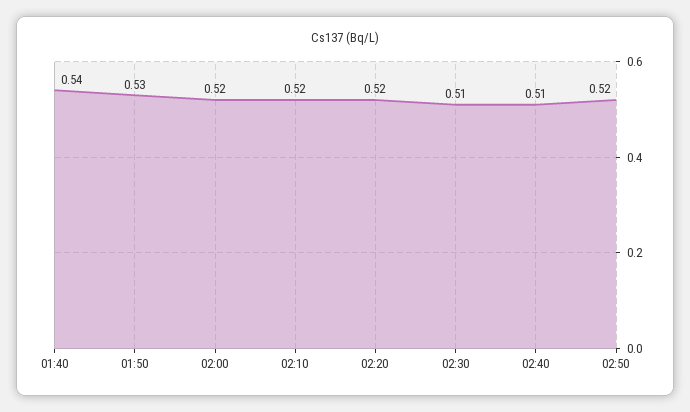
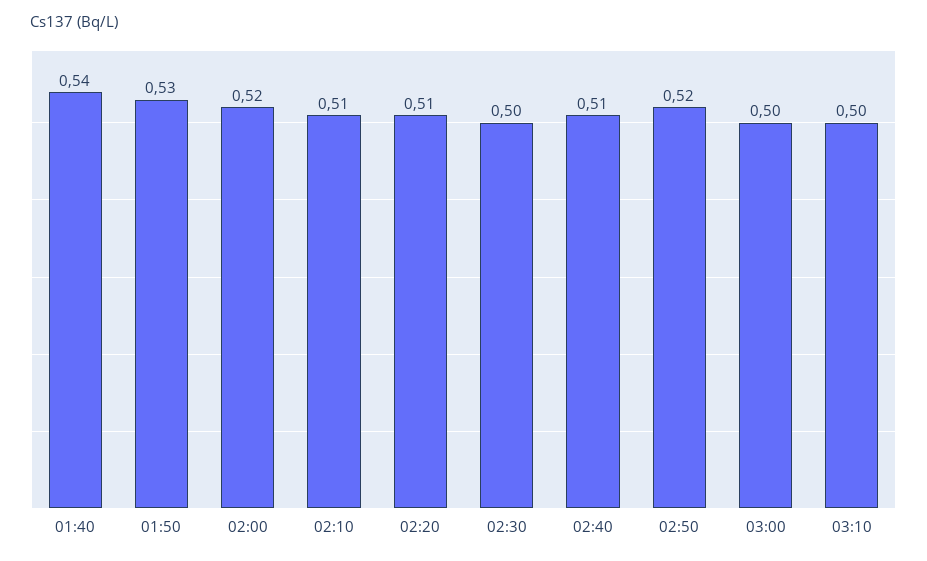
02:10: 0.52 -> 0.51
02:20: 0.52 -> 0.51
02:30: 0.51 -> 0.5
03:00: none -> 0.5
03:10: none -> 0.5

